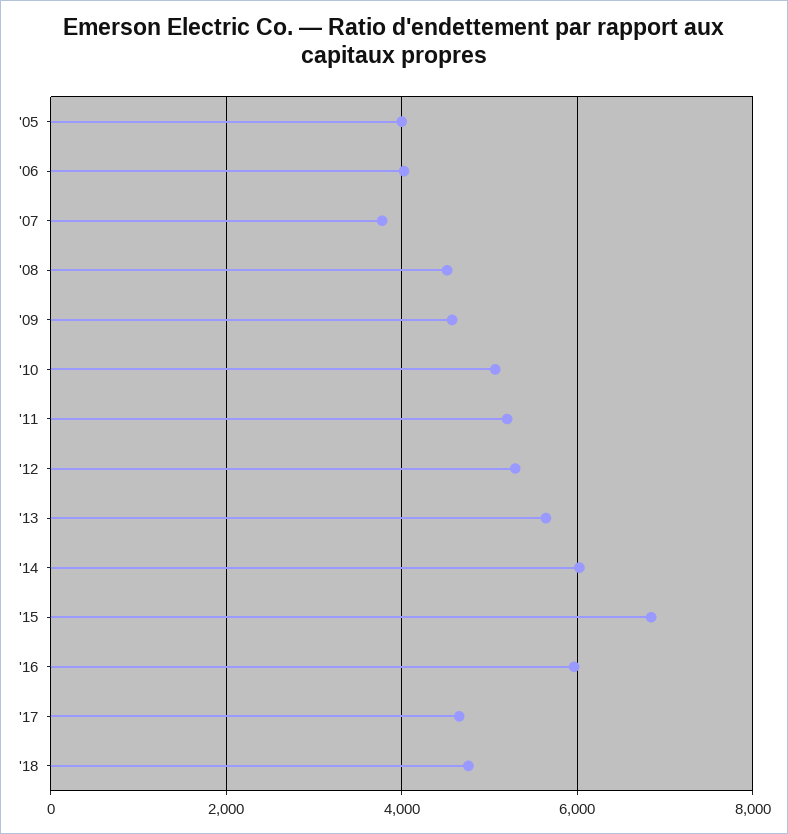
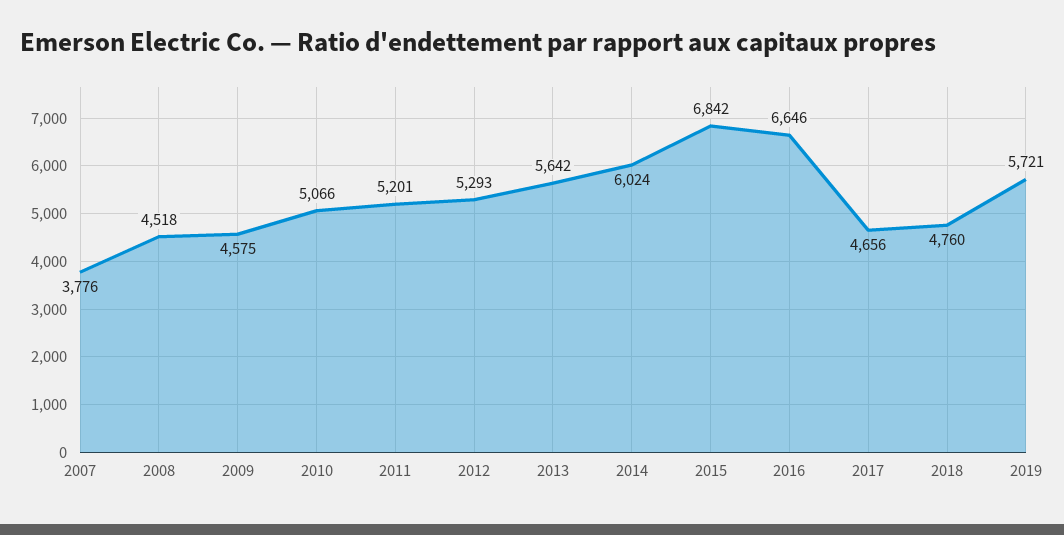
'05: 4000 -> none
'06: 4000 -> none
'16: 6000 -> 6646
2019: none -> 5721

